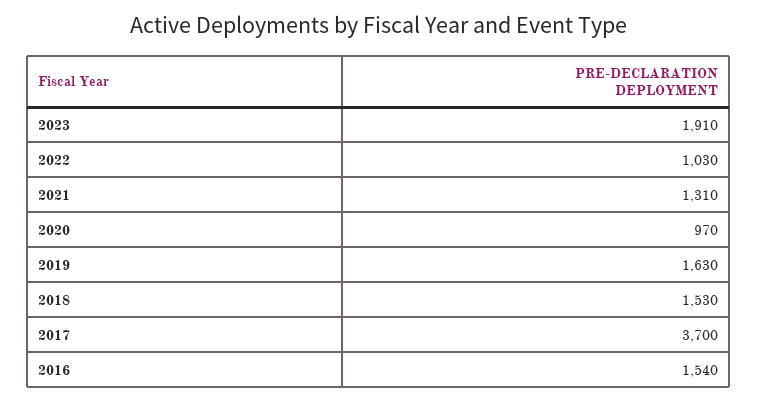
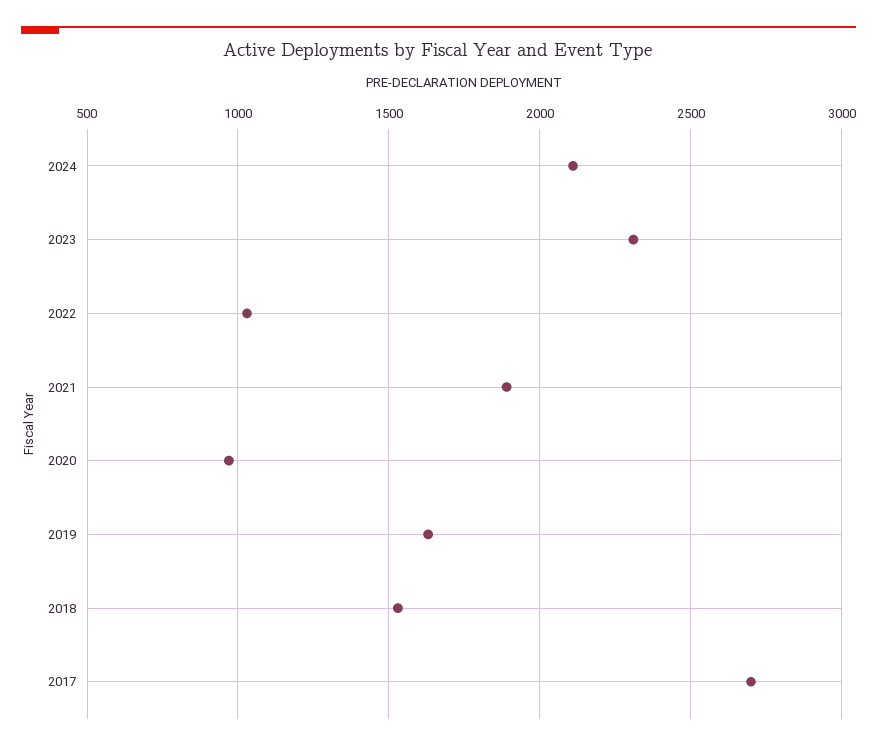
2023: 1910 -> 2300
2021: 1310 -> 1900
2017: 3700 -> 2700
2016: 1540 -> none
2024: none -> 2100

